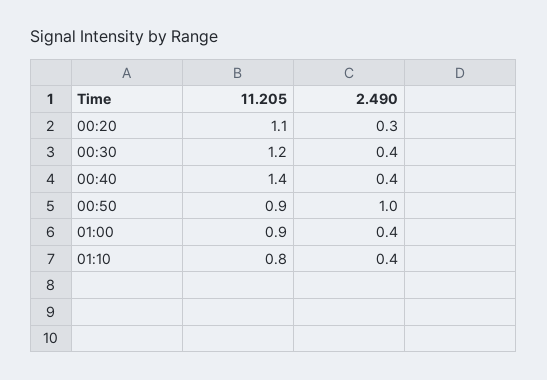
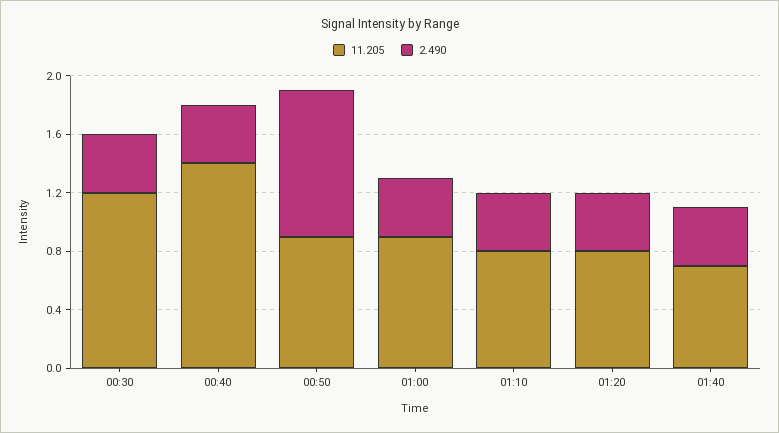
11.205, 00:20: 1.1 -> none
2.490, 00:20: 0.3 -> none
11.205, 01:20: none -> 0.8
2.490, 01:20: none -> 0.4
11.205, 01:40: none -> 0.7
2.490, 01:40: none -> 0.4

